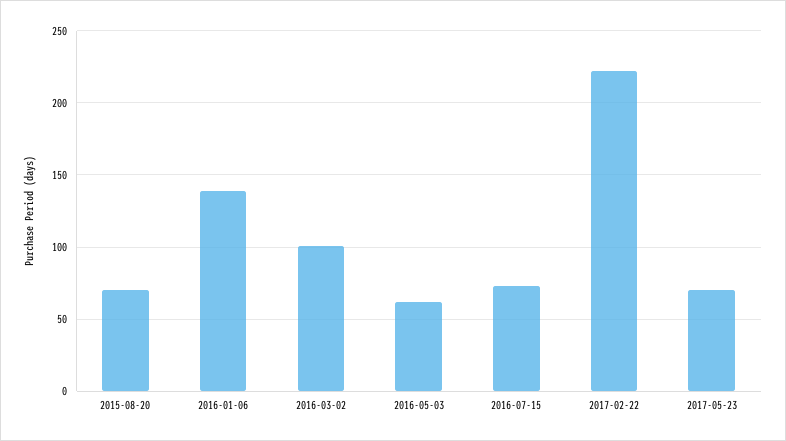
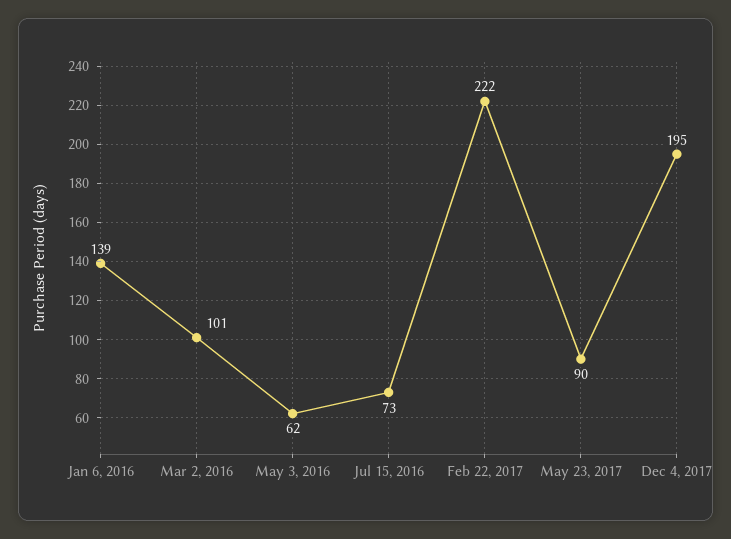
2015-08-20: 70 -> none
2017-05-23: 70 -> 90
Dec 4, 2017: none -> 195

